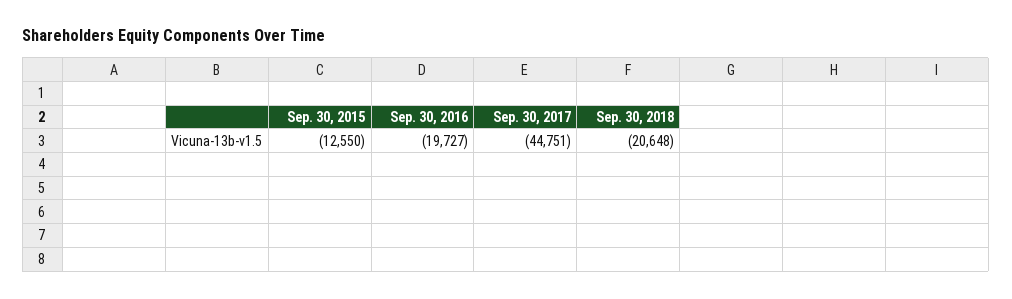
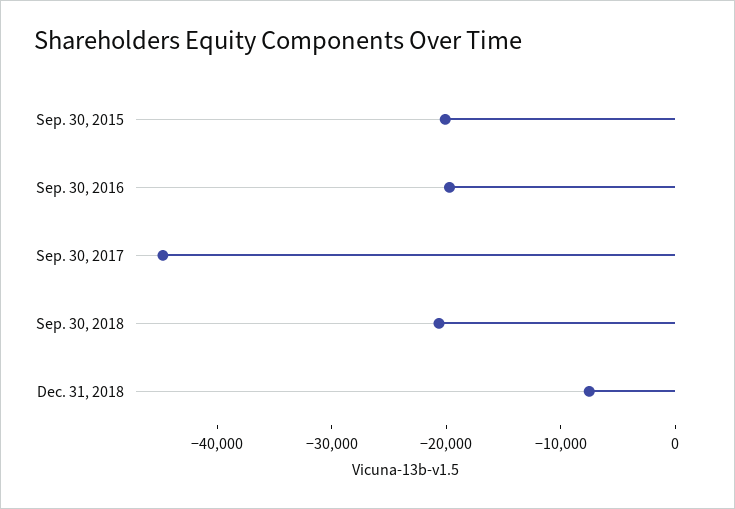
Sep. 30, 2015: -12550 -> -20000
Dec. 31, 2018: none -> -8000

